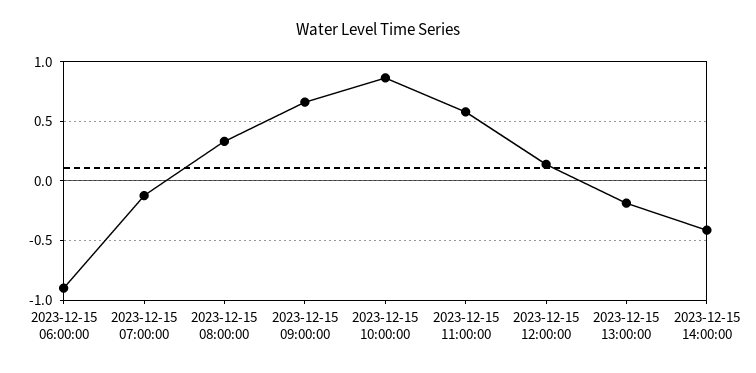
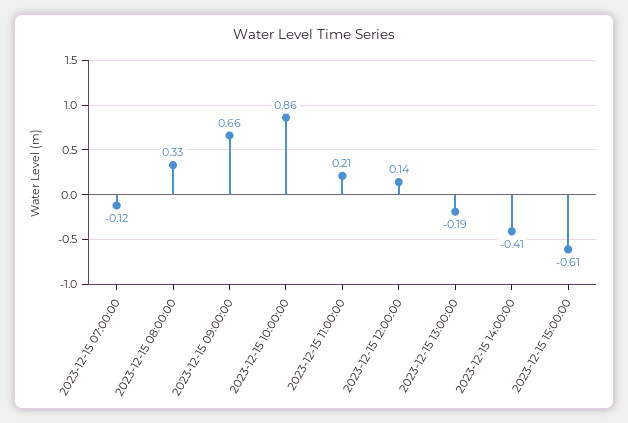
2023-12-15 06:00:00: -0.9 -> none
2023-12-15 11:00:00: 0.6 -> 0.21
2023-12-15 15:00:00: none -> -0.61

